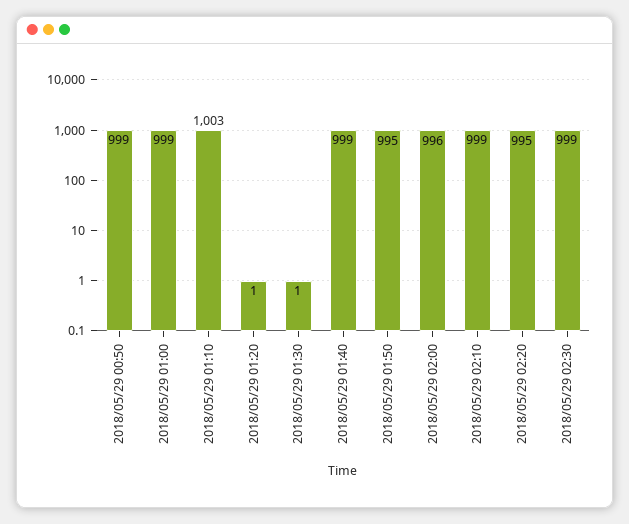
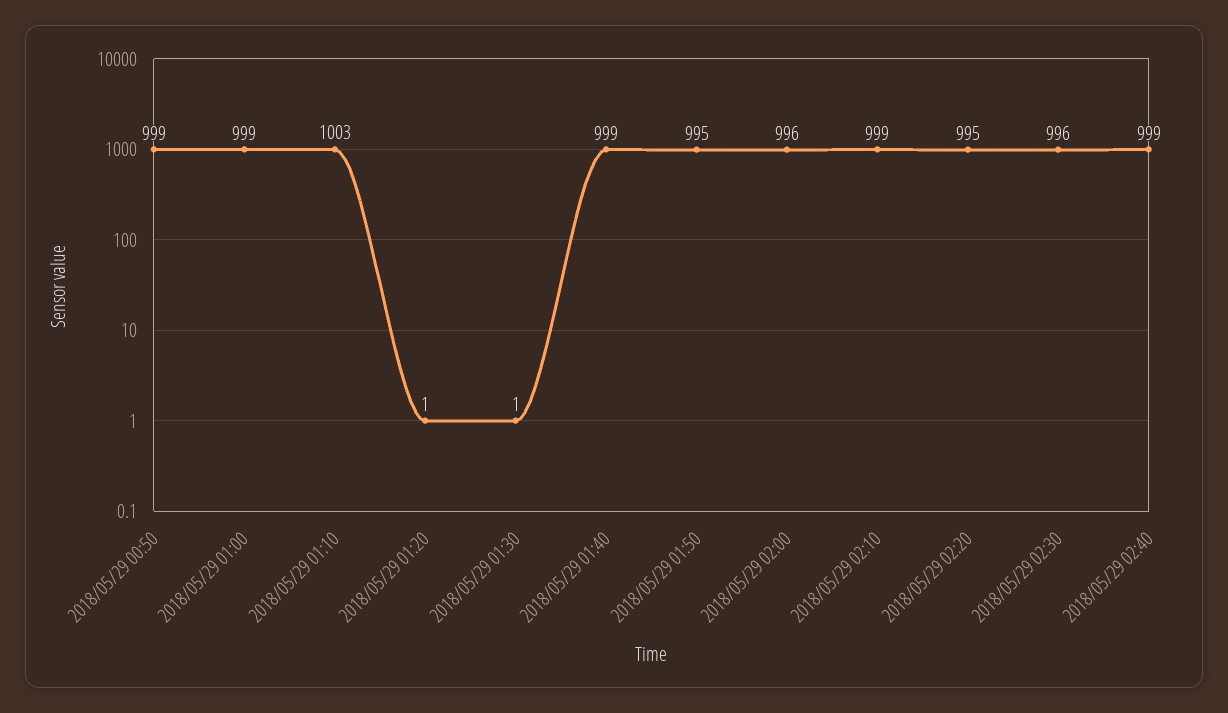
2018/05/29 02:30: 999 -> 996
2018/05/29 02:40: none -> 999

